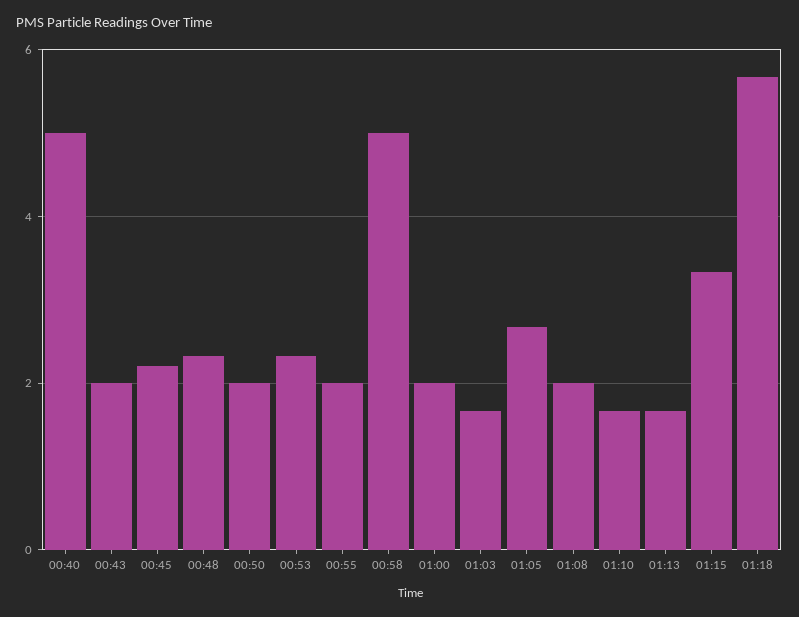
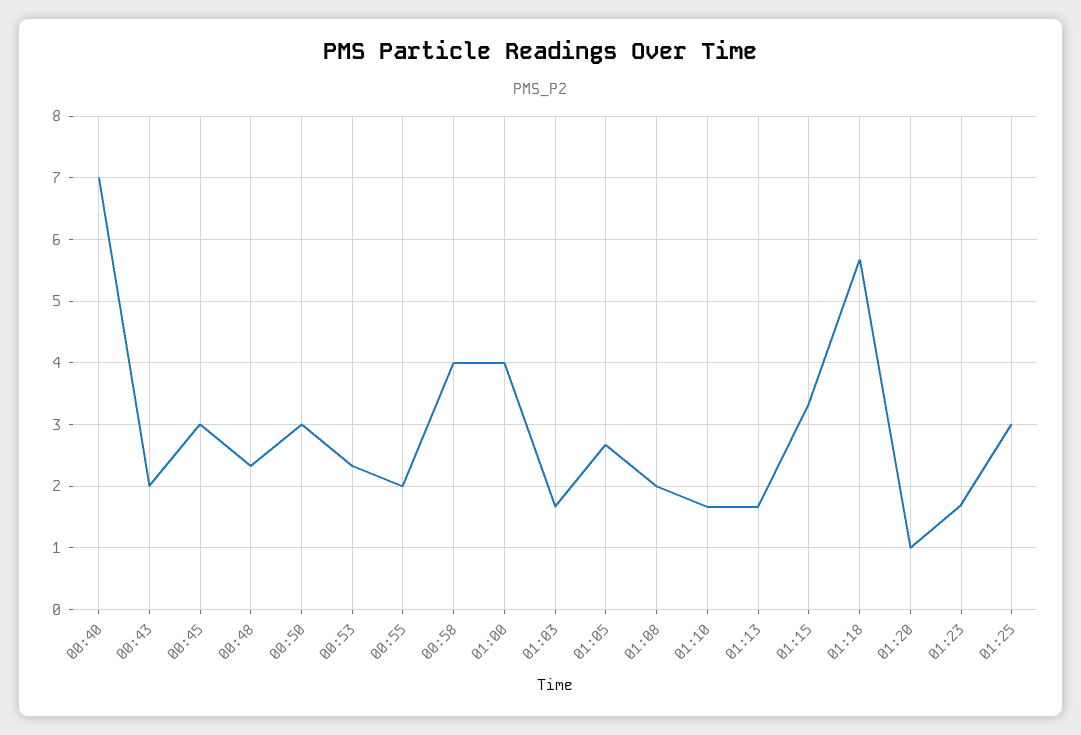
00:40: 5 -> 7
00:45: 2.2 -> 3
00:50: 2 -> 3
00:58: 5 -> 4
01:00: 2 -> 4
01:20: none -> 1
01:23: none -> 1.7
01:25: none -> 3

